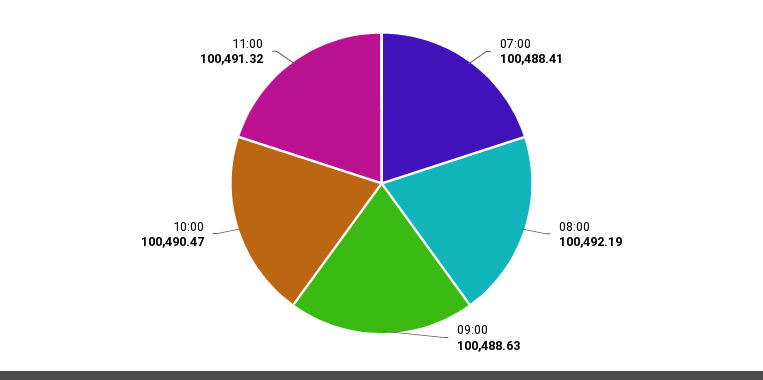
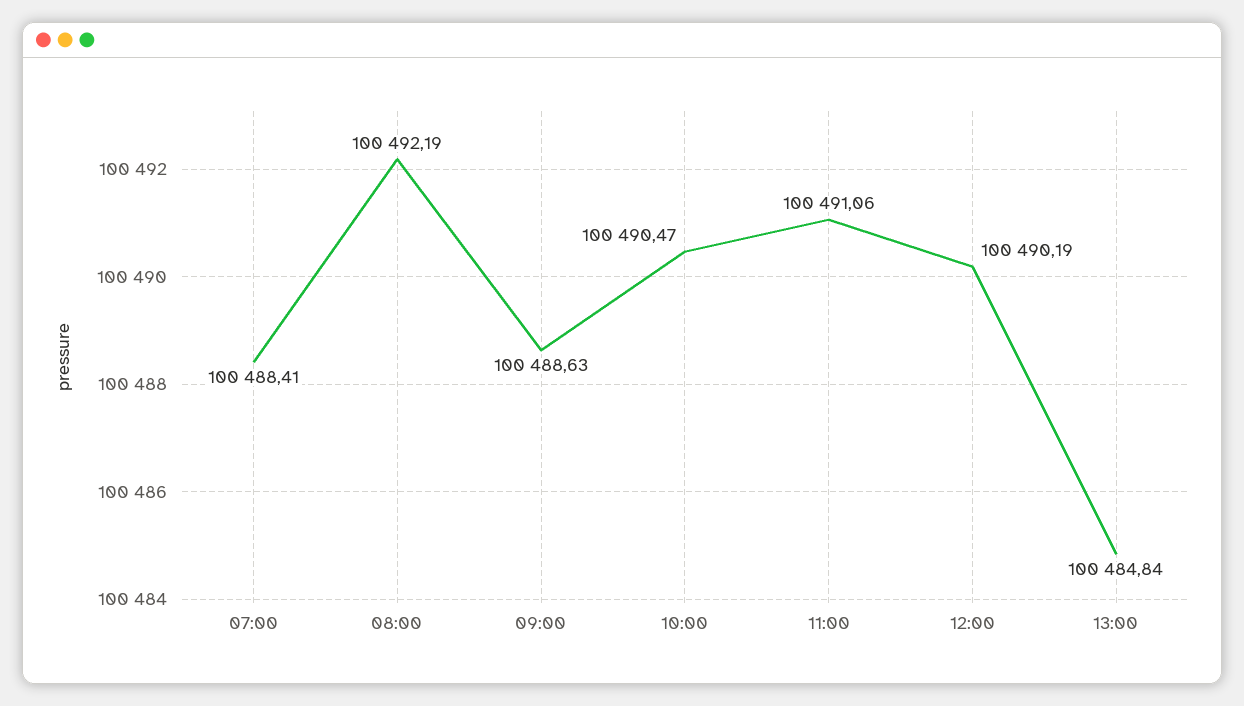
11:00: 100491.32 -> 100491.06
12:00: none -> 100490.19
13:00: none -> 100484.84

